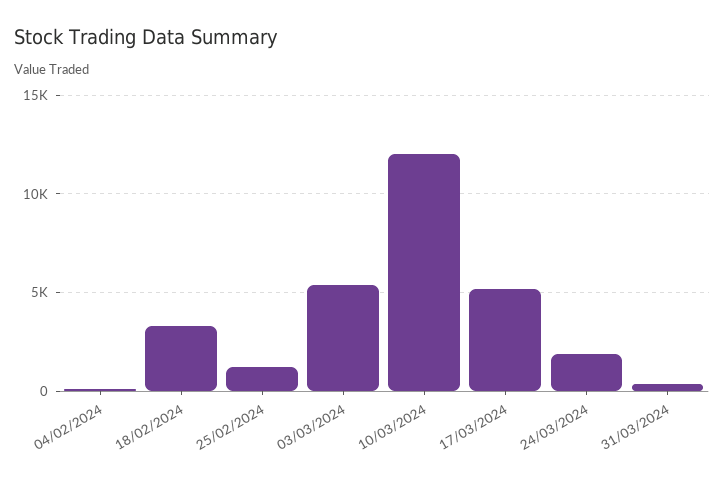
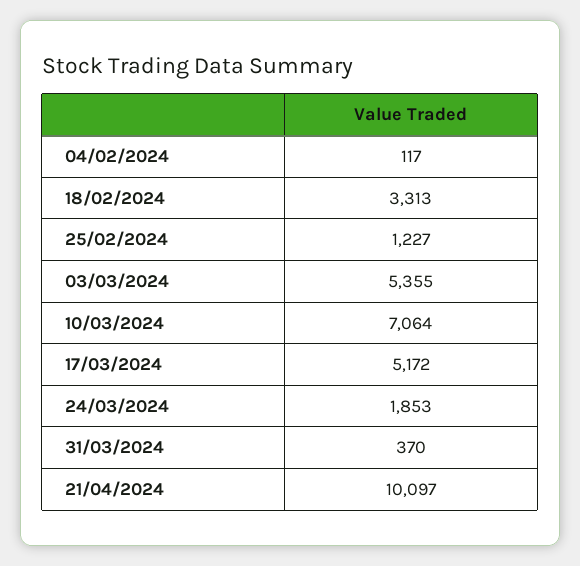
10/03/2024: 12000 -> 7064
21/04/2024: none -> 10097

